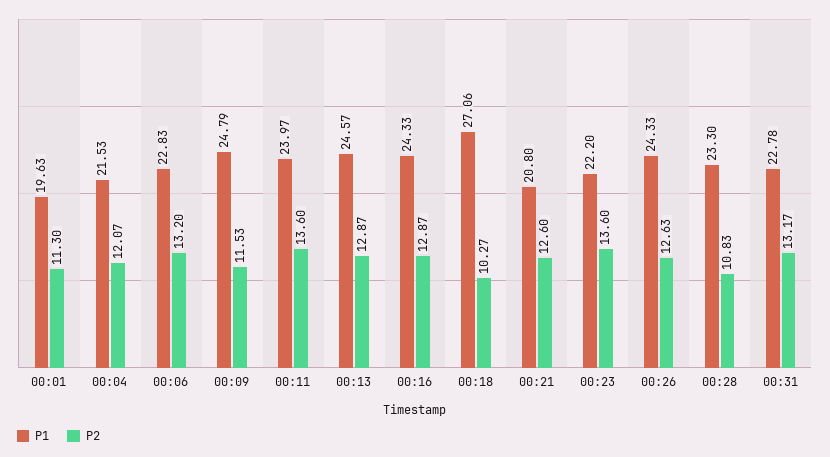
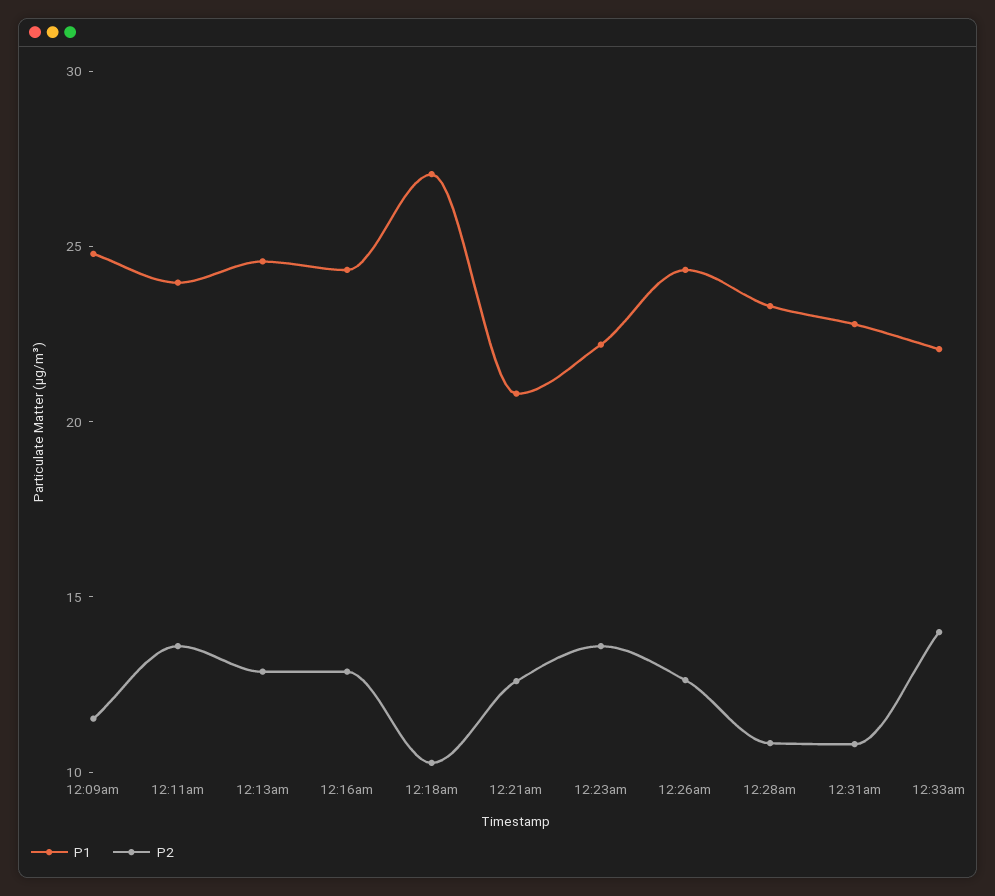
P1, 00:01: 19.63 -> none
P2, 00:01: 11.3 -> none
P1, 00:04: 21.53 -> none
P2, 00:04: 12.07 -> none
P1, 00:06: 22.83 -> none
P2, 00:06: 13.2 -> none
P2, 00:31: 13.17 -> 11
P1, 12:33am: none -> 22
P2, 12:33am: none -> 14

